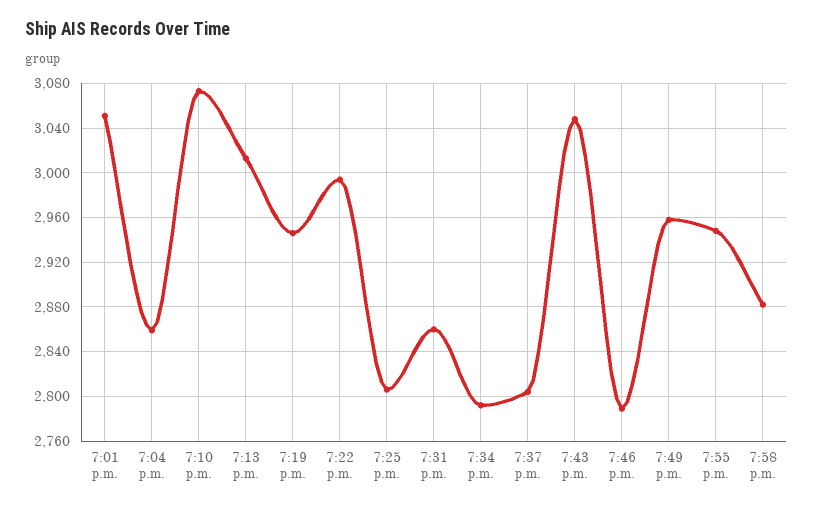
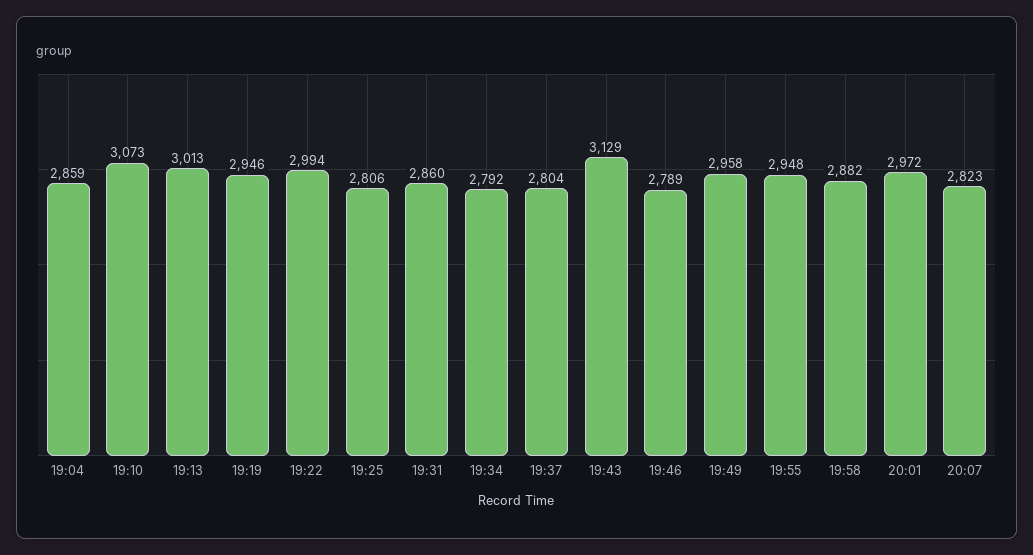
7:01 p.m.: 3050 -> none
7:43 p.m.: 3050 -> 3129
20:01: none -> 2972
20:07: none -> 2823

